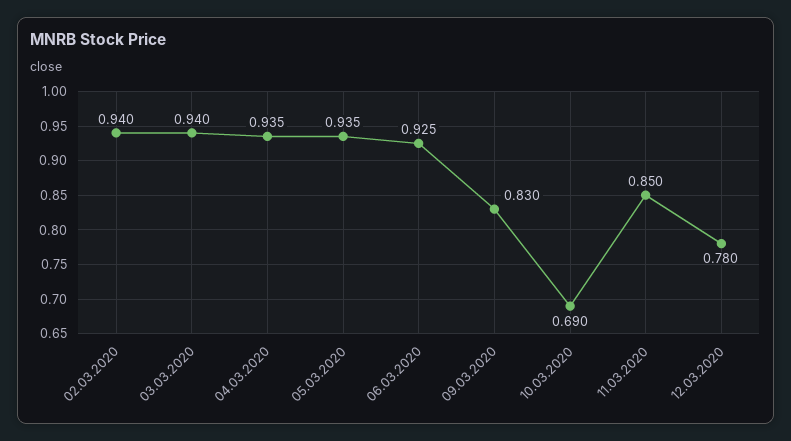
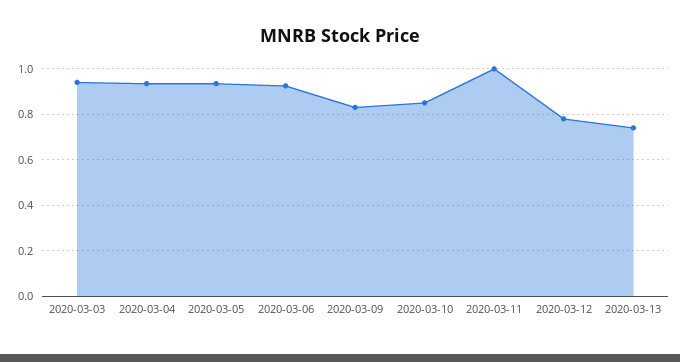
02.03.2020: 0.94 -> none
10.03.2020: 0.69 -> 0.85
11.03.2020: 0.85 -> 1
2020-03-13: none -> 0.75

